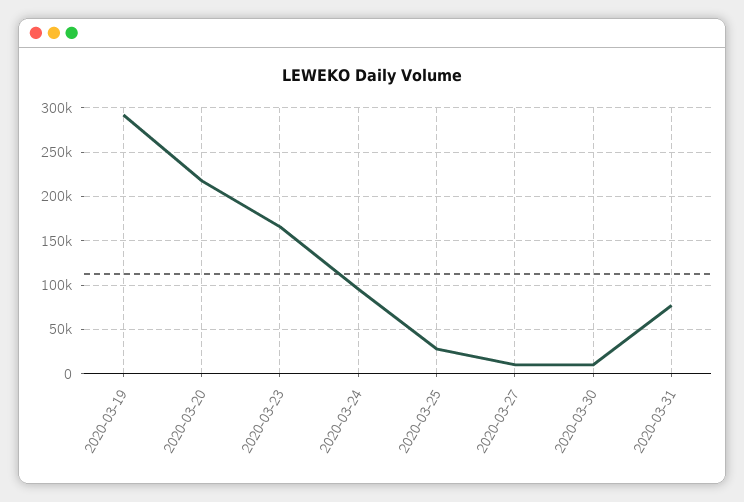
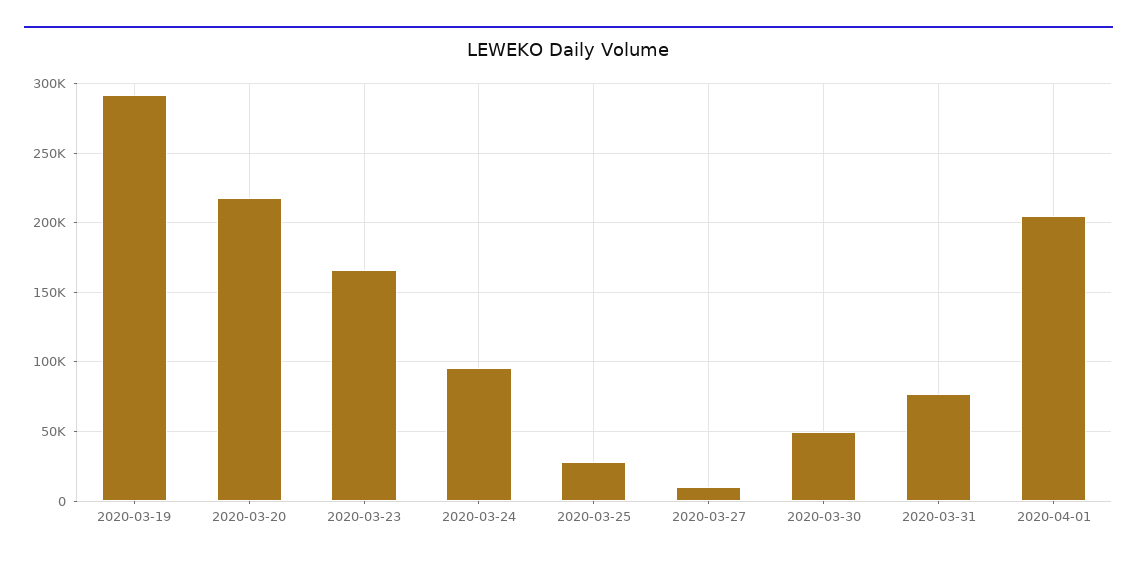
2020-03-30: 10000 -> 50000
2020-04-01: none -> 205000

